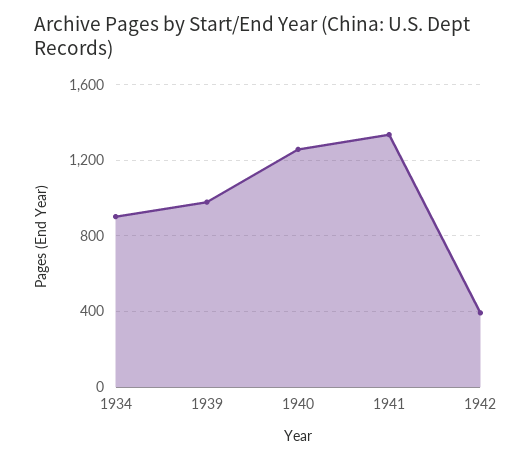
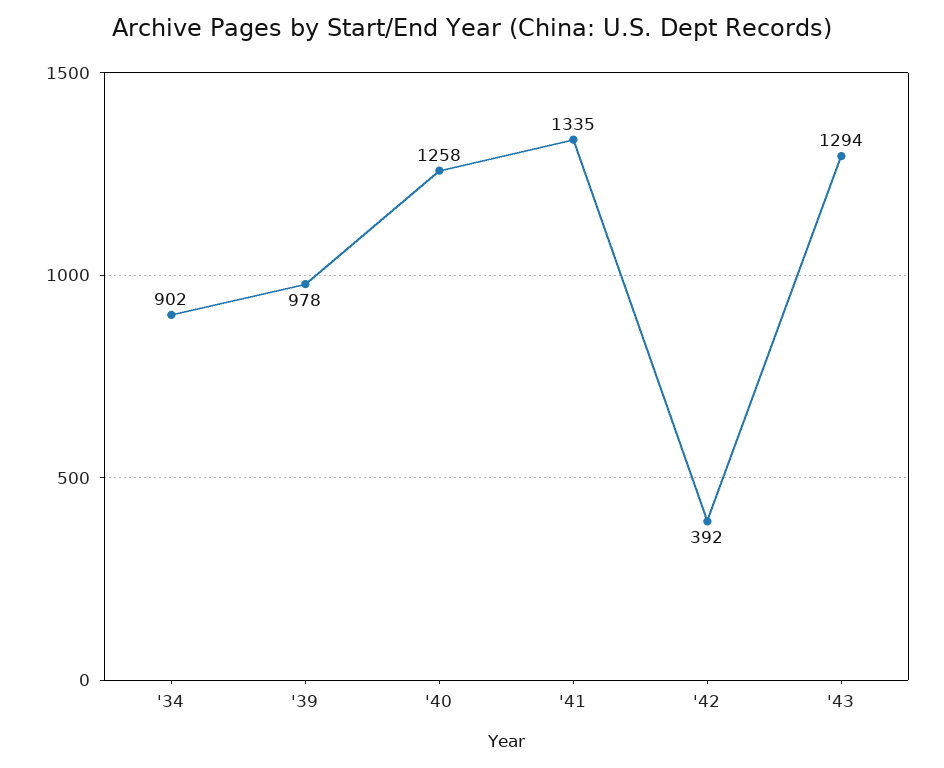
'43: none -> 1294

